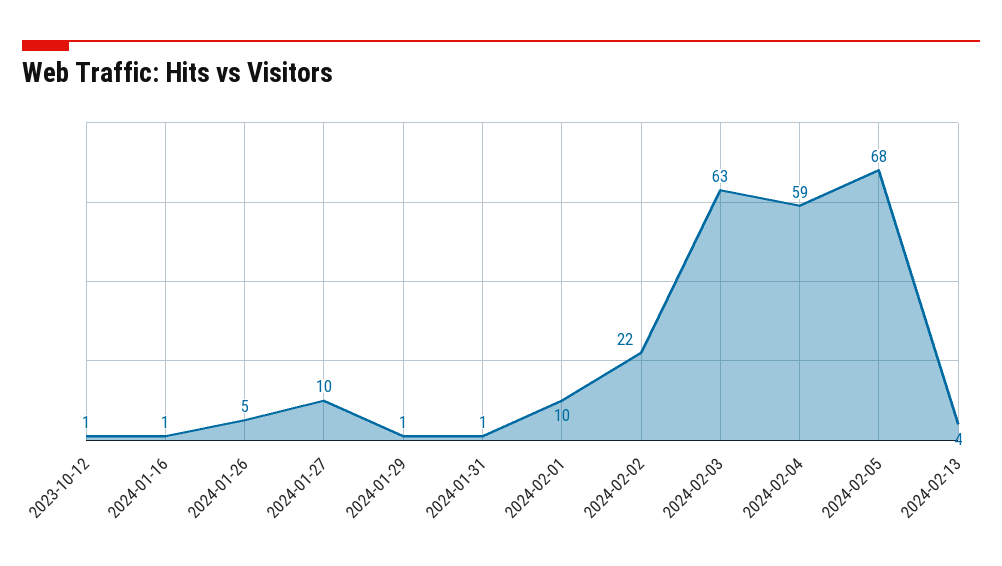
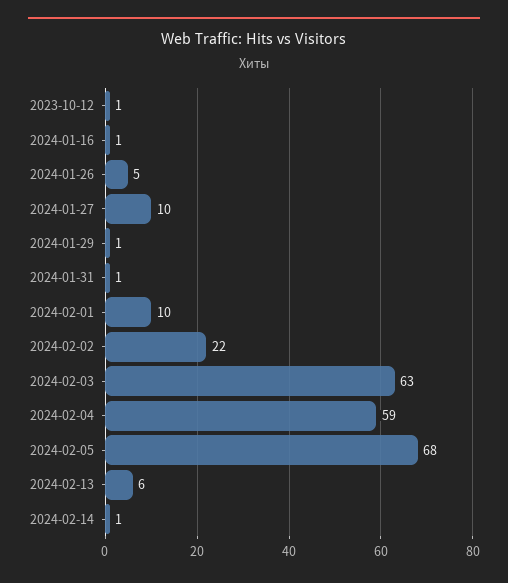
2024-02-13: 4 -> 6
2024-02-14: none -> 1

